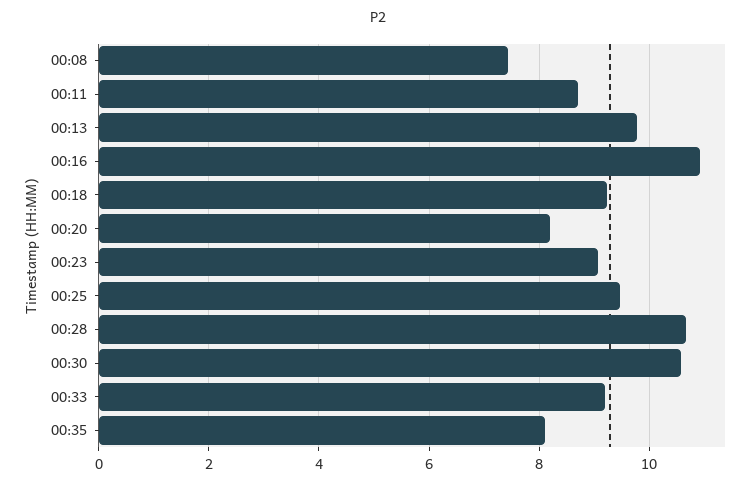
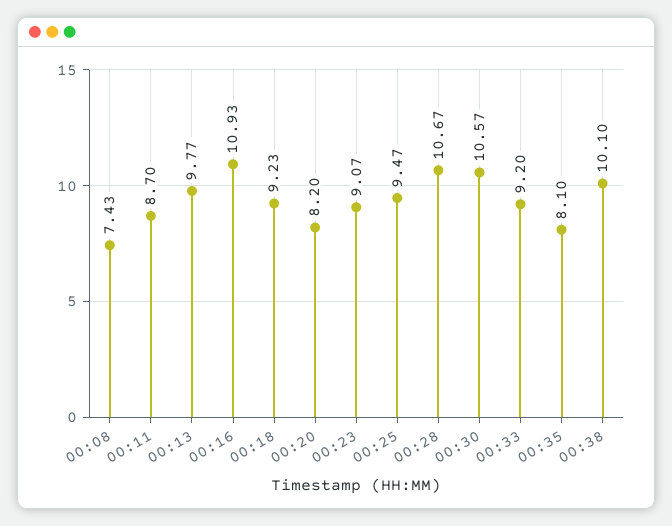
00:38: none -> 10.1

